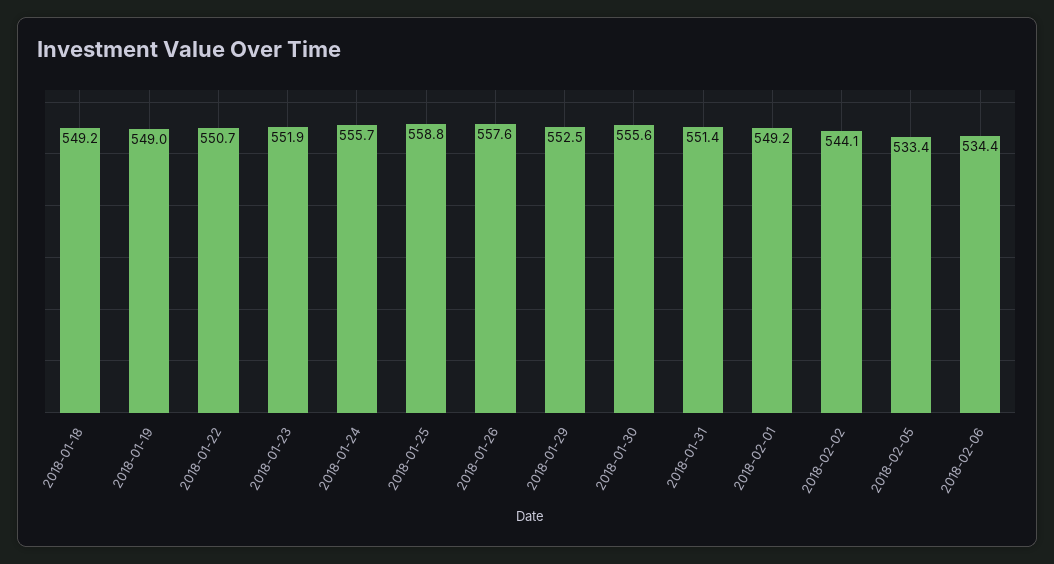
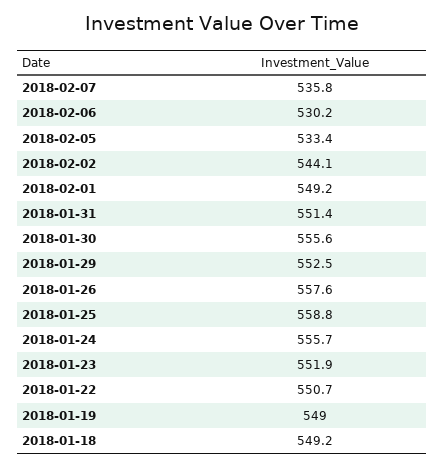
2018-02-06: 534.4 -> 530.2
2018-02-07: none -> 535.8

